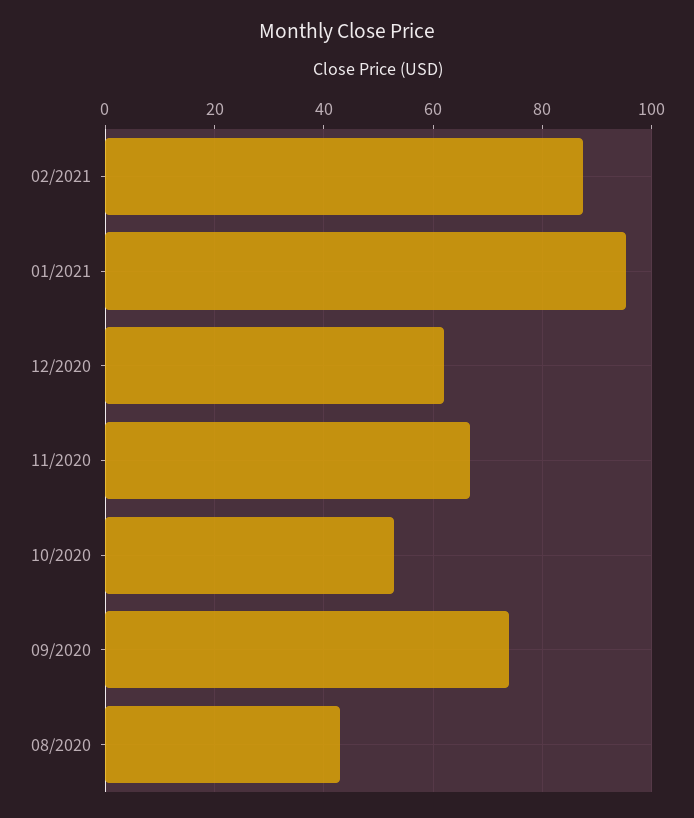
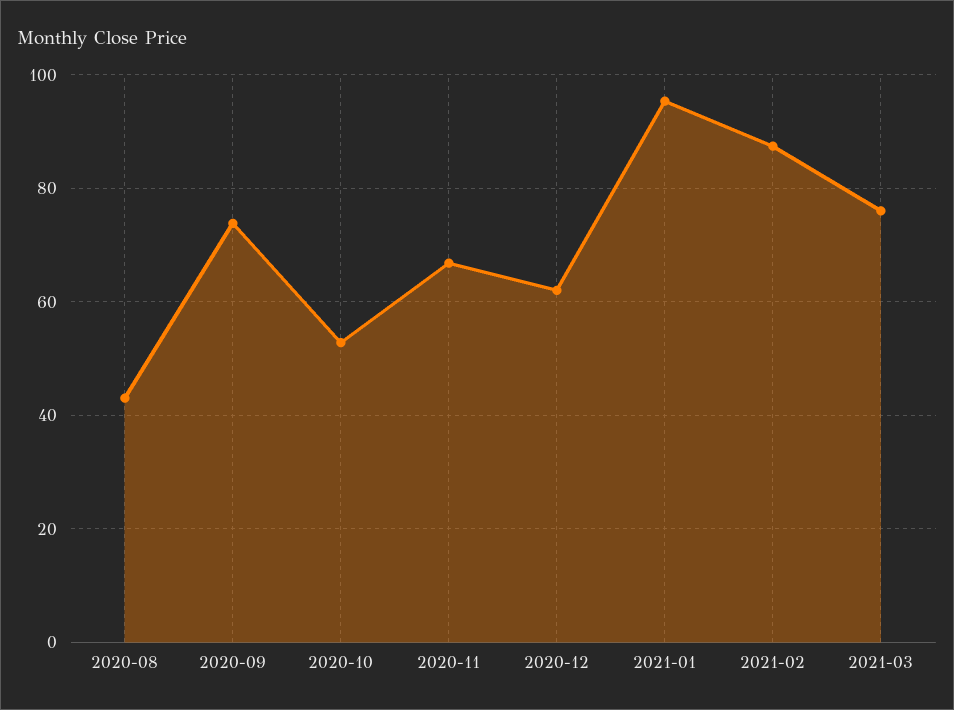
2021-03: none -> 76

